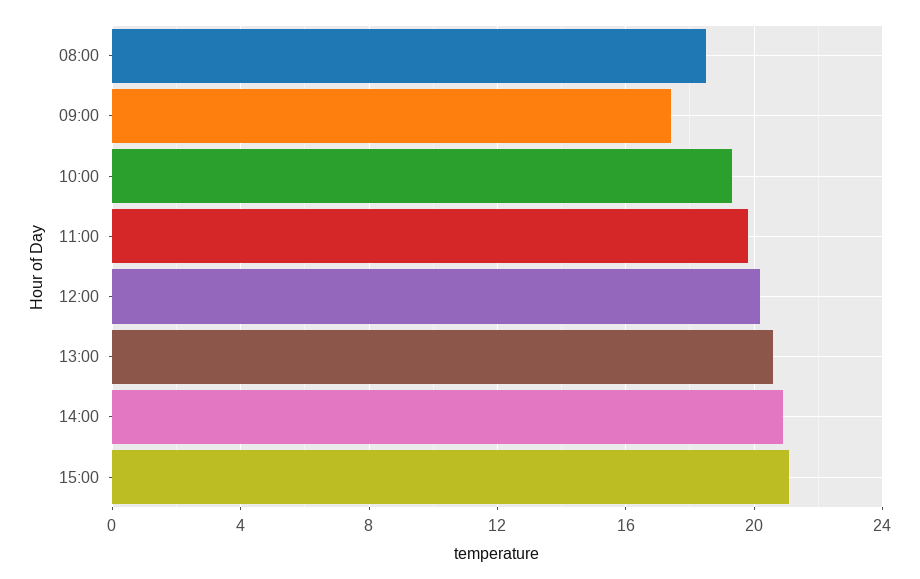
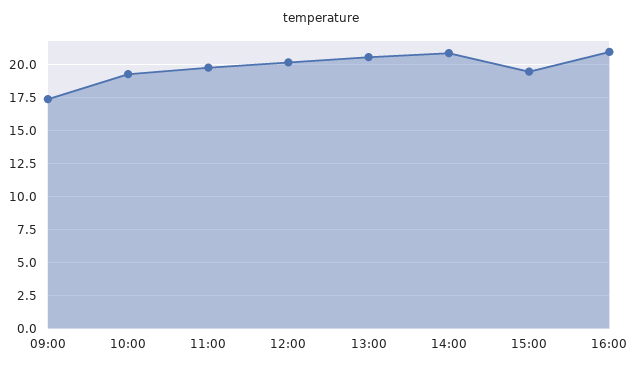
08:00: 18.5 -> none
15:00: 21 -> 19.5
16:00: none -> 21

